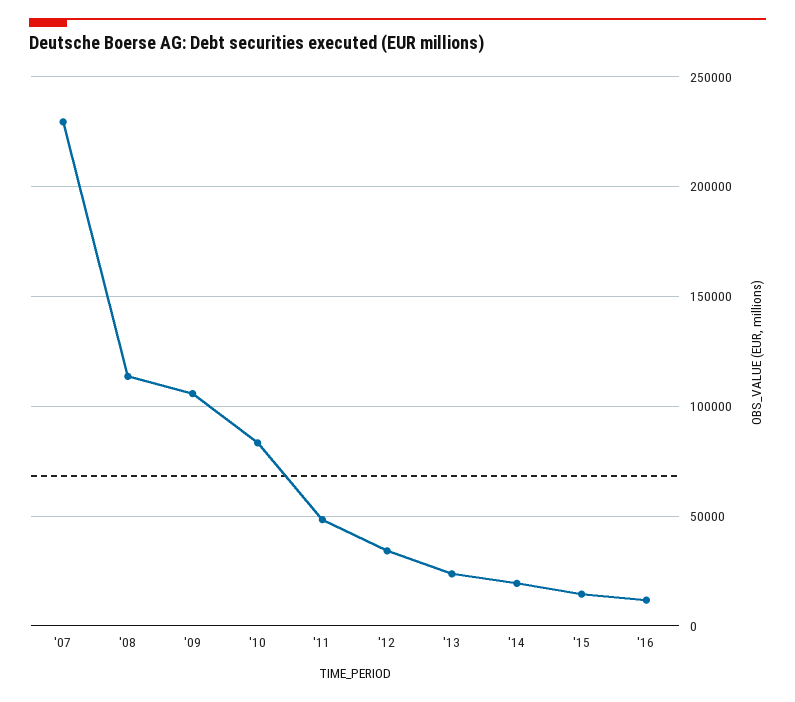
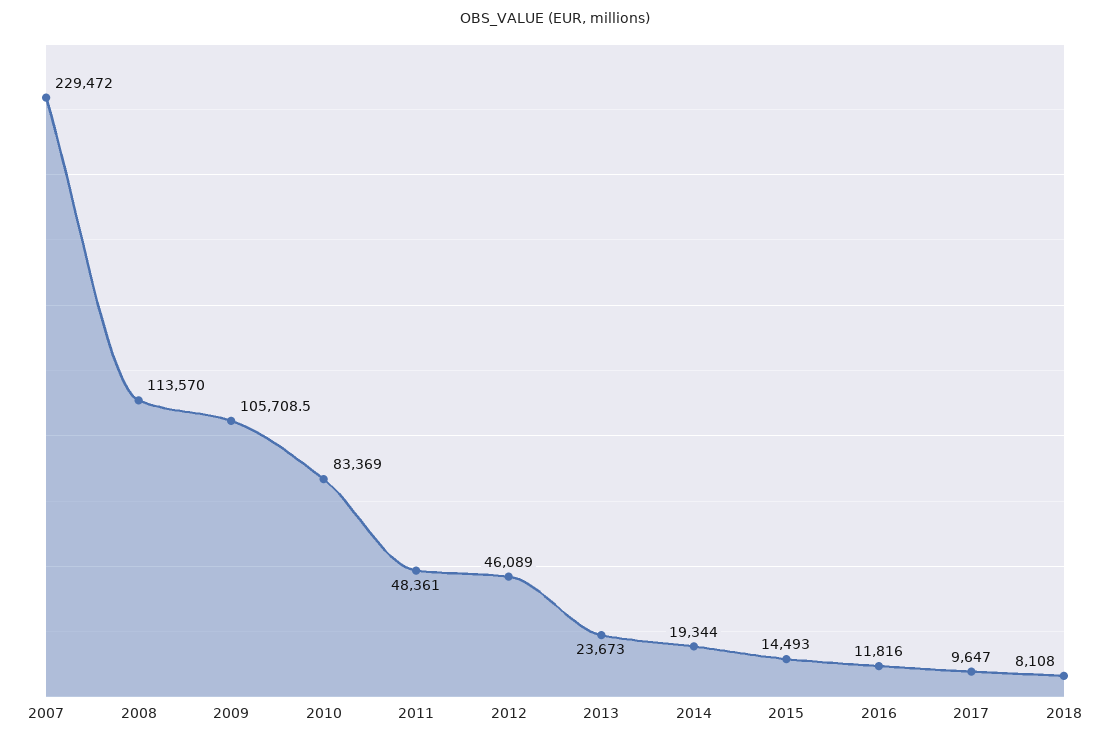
'12: 35000 -> 46089
2017: none -> 9647
2018: none -> 8108

